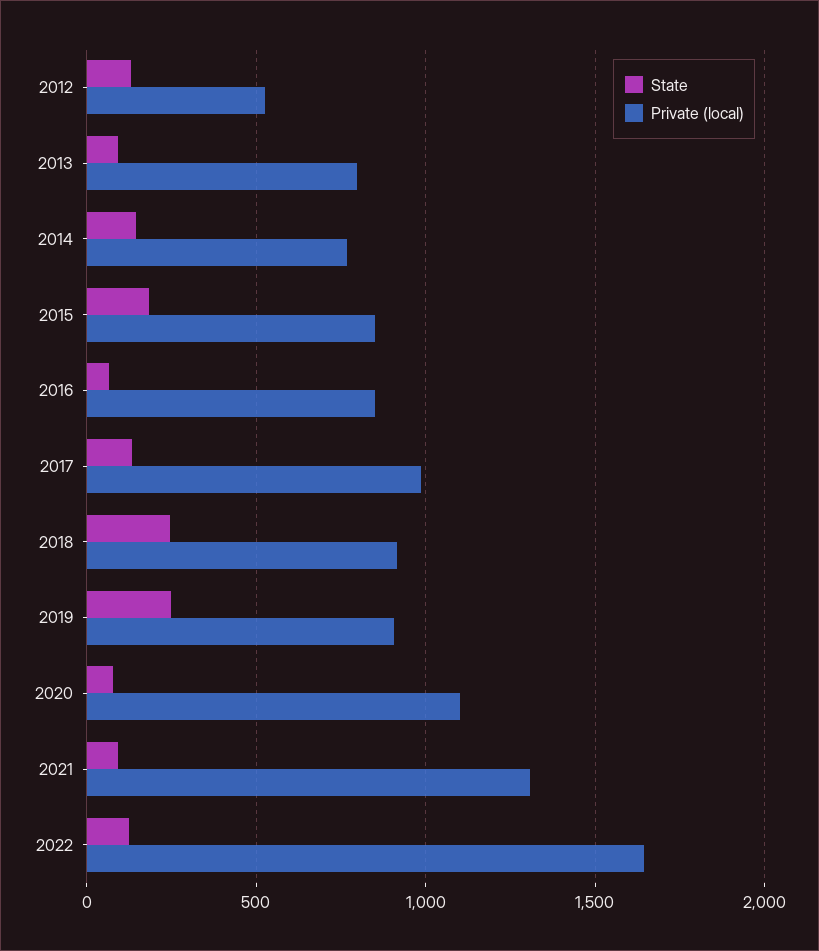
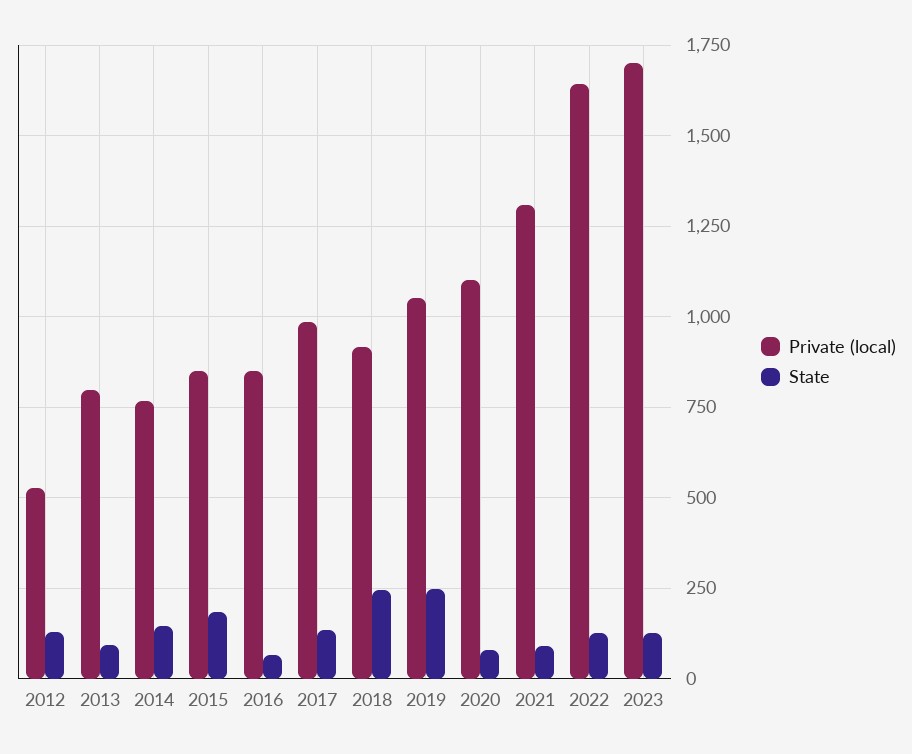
Private (local), 2019: 900 -> 1050
Private (local), 2023: none -> 1700
State, 2023: none -> 125

